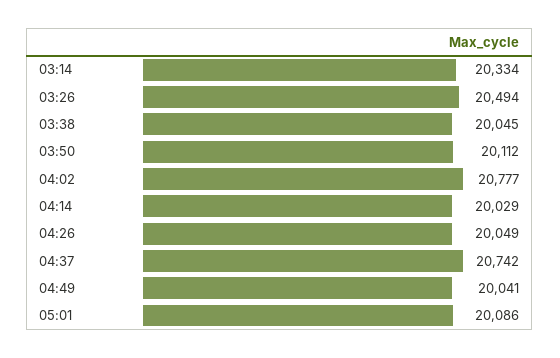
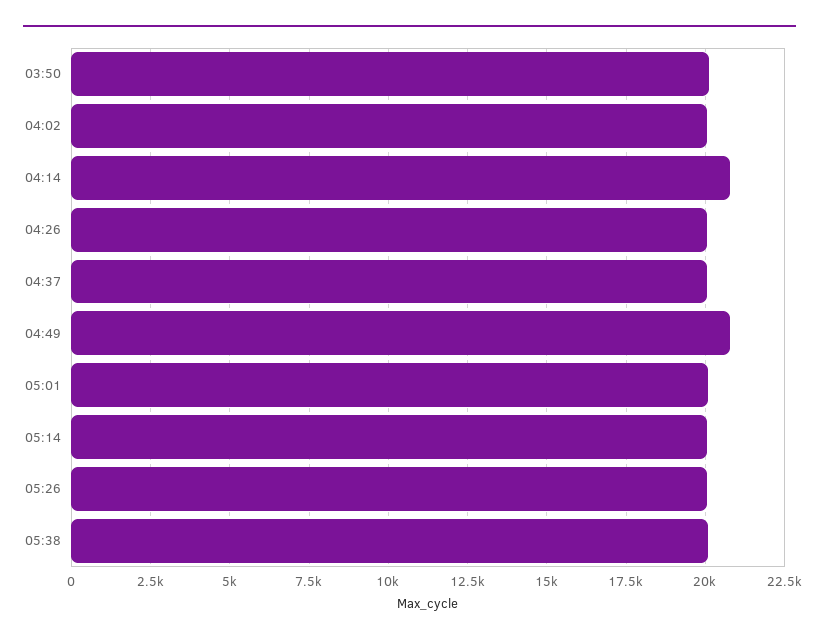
03:14: 20334 -> none
03:26: 20494 -> none
03:38: 20045 -> none
04:02: 20777 -> 20000
04:14: 20029 -> 20750
04:37: 20742 -> 20000
04:49: 20041 -> 20750
05:14: none -> 20000
05:26: none -> 20000
05:38: none -> 20000

